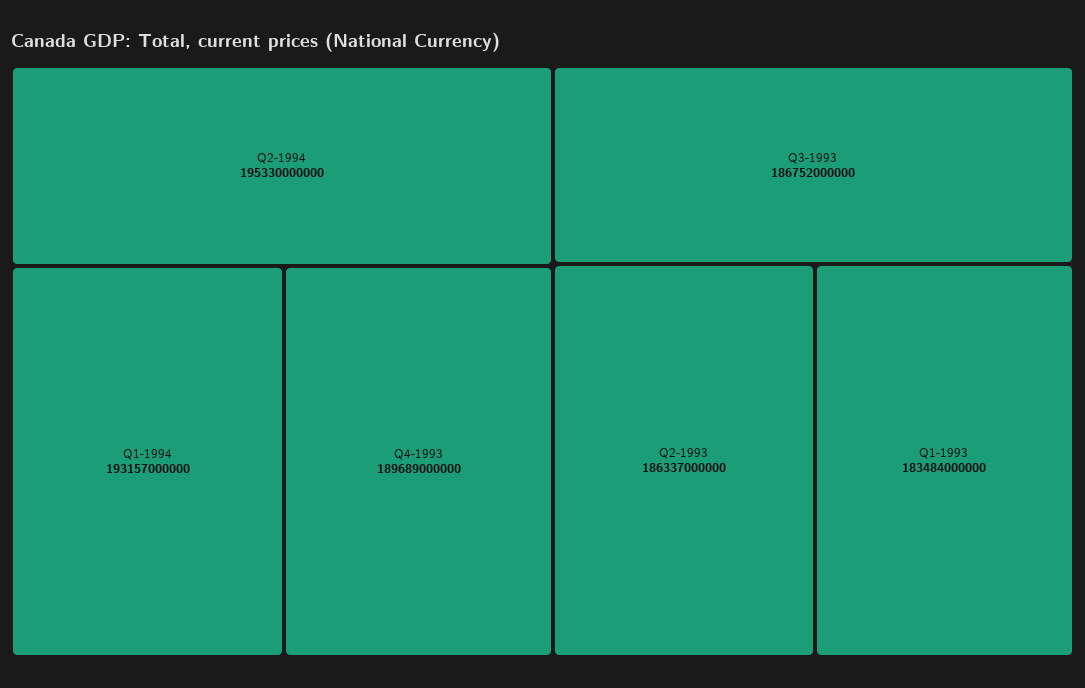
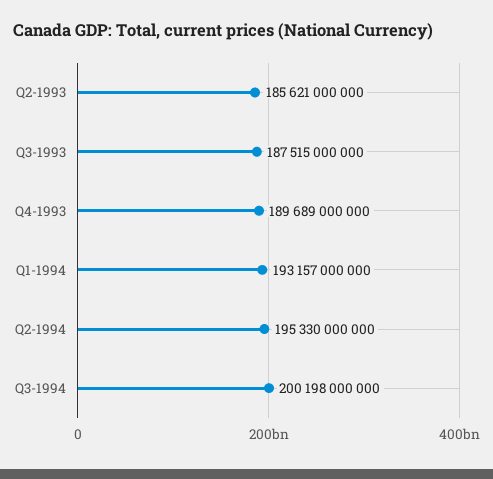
Q3-1993: 186752000000 -> 187515000000
Q2-1993: 186337000000 -> 185621000000
Q1-1993: 183484000000 -> none
Q3-1994: none -> 200198000000

